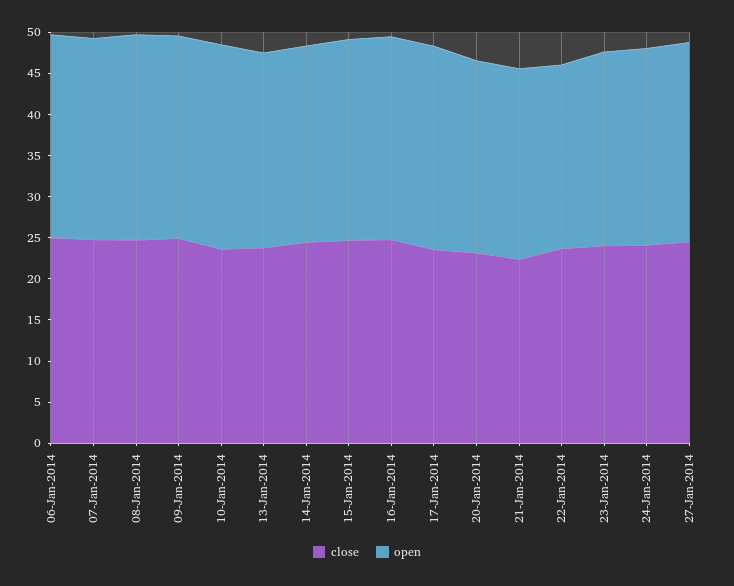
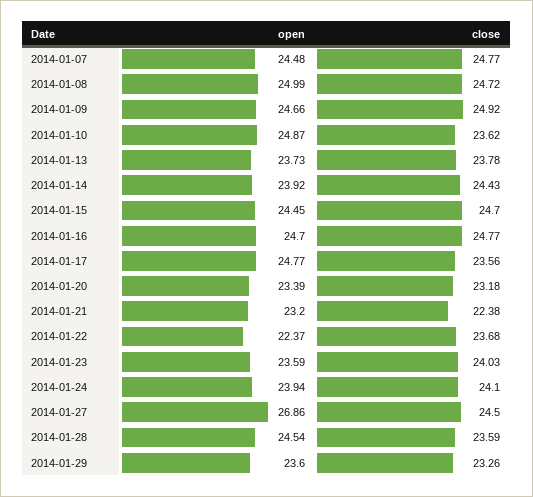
close, 06-Jan-2014: 25 -> none
open, 06-Jan-2014: 25 -> none
open, 27-Jan-2014: 24 -> 26.86
open, 2014-01-28: none -> 24.54
close, 2014-01-28: none -> 23.59
open, 2014-01-29: none -> 23.6
close, 2014-01-29: none -> 23.26

